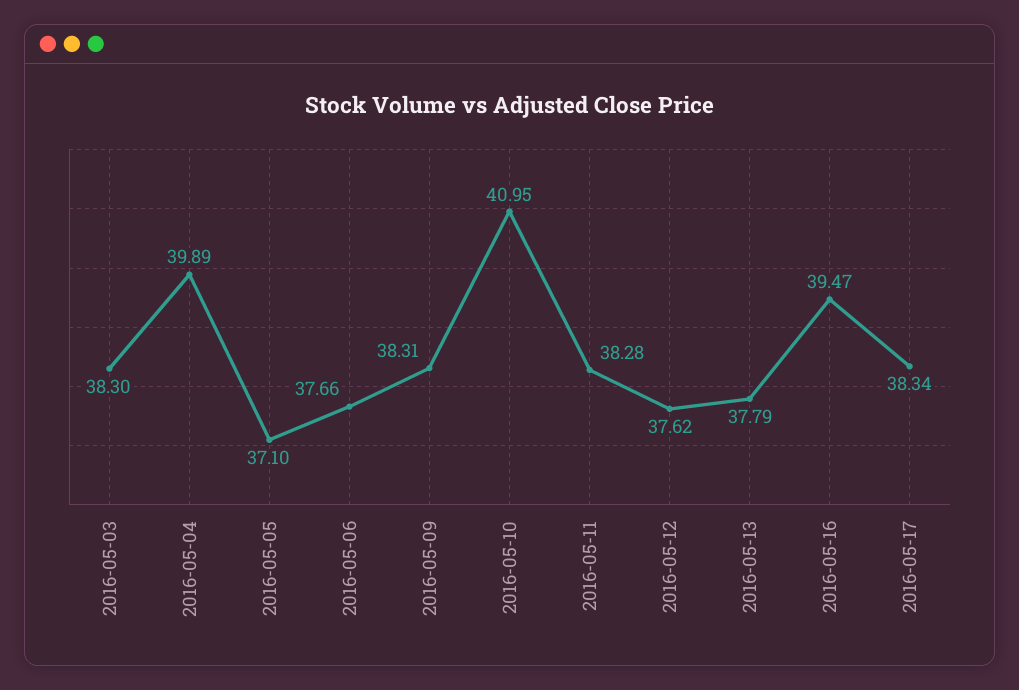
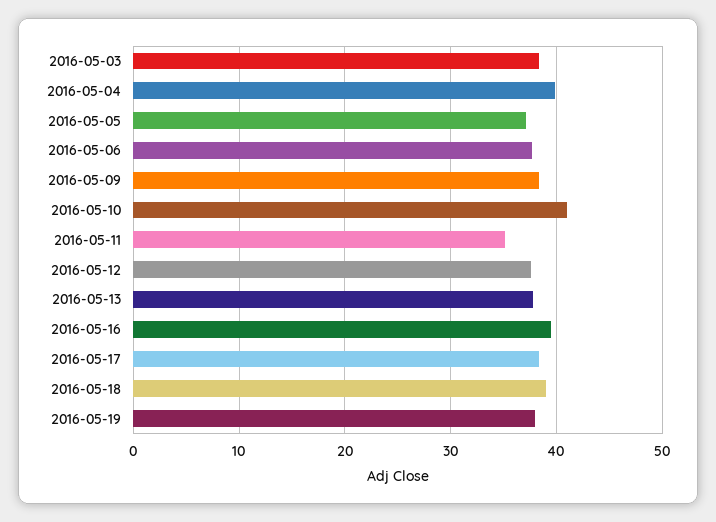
2016-05-11: 38.28 -> 35
2016-05-18: none -> 39
2016-05-19: none -> 38

